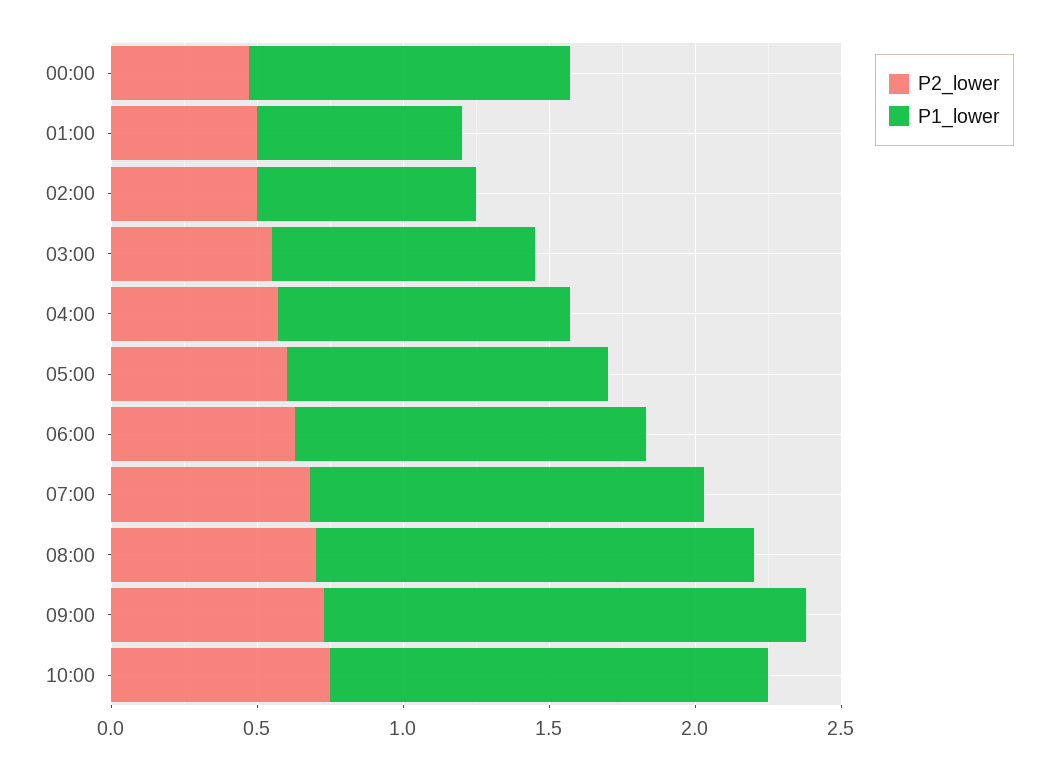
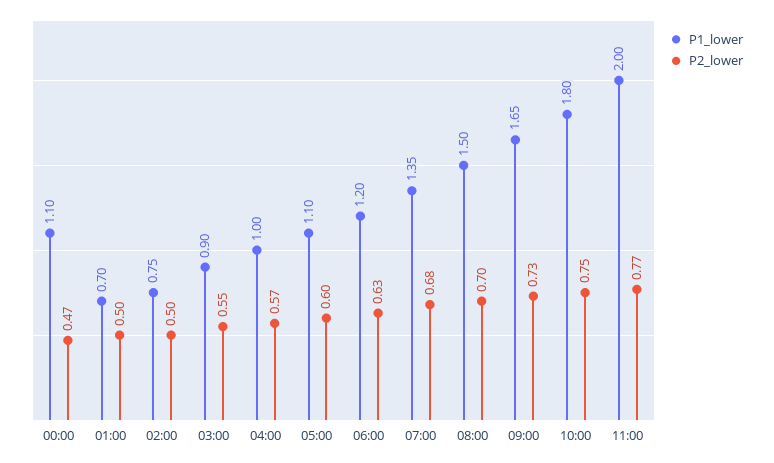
P1_lower, 10:00: 1.5 -> 1.8
P1_lower, 11:00: none -> 2
P2_lower, 11:00: none -> 0.77

